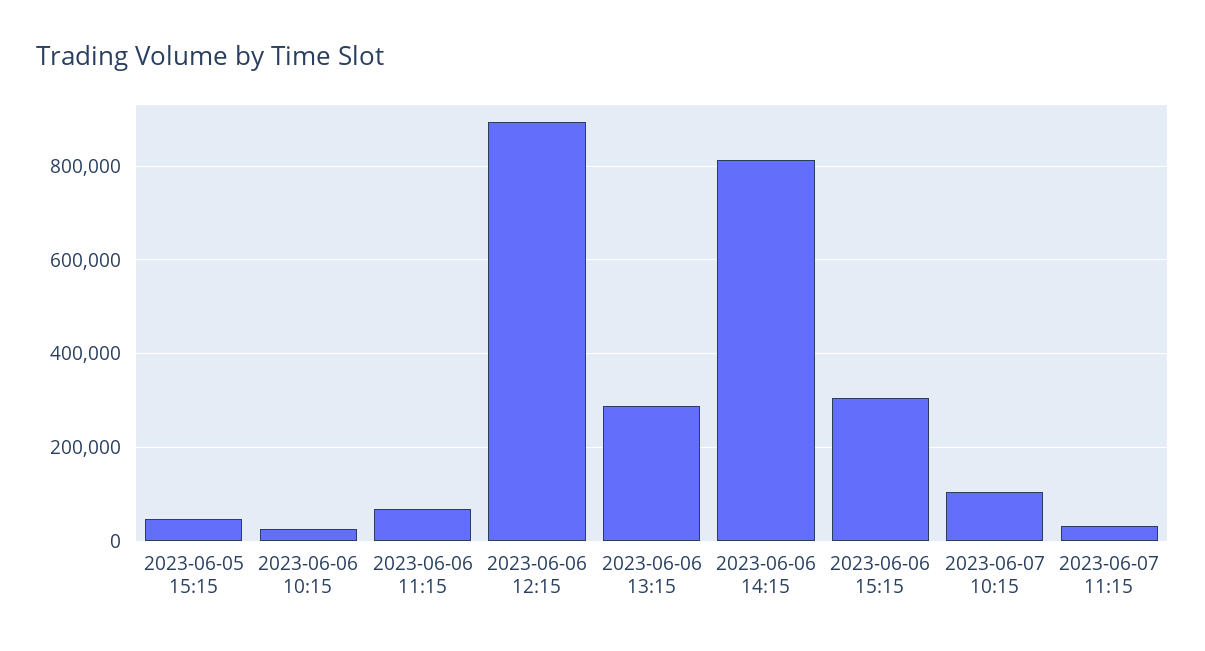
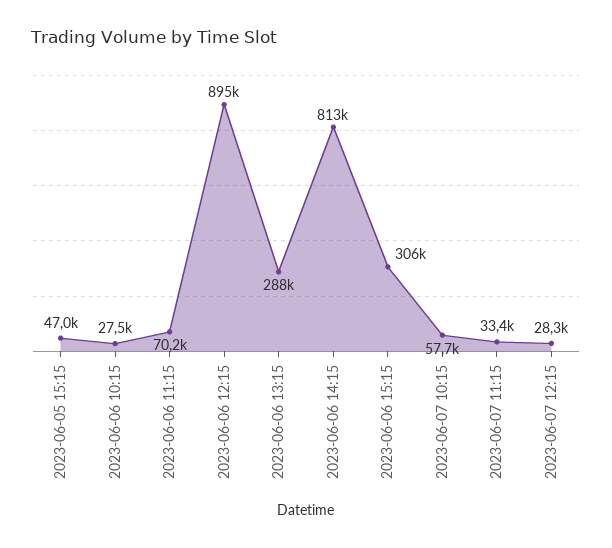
2023-06-07 10:15: 100000 -> 57700
2023-06-07 12:15: none -> 28300

